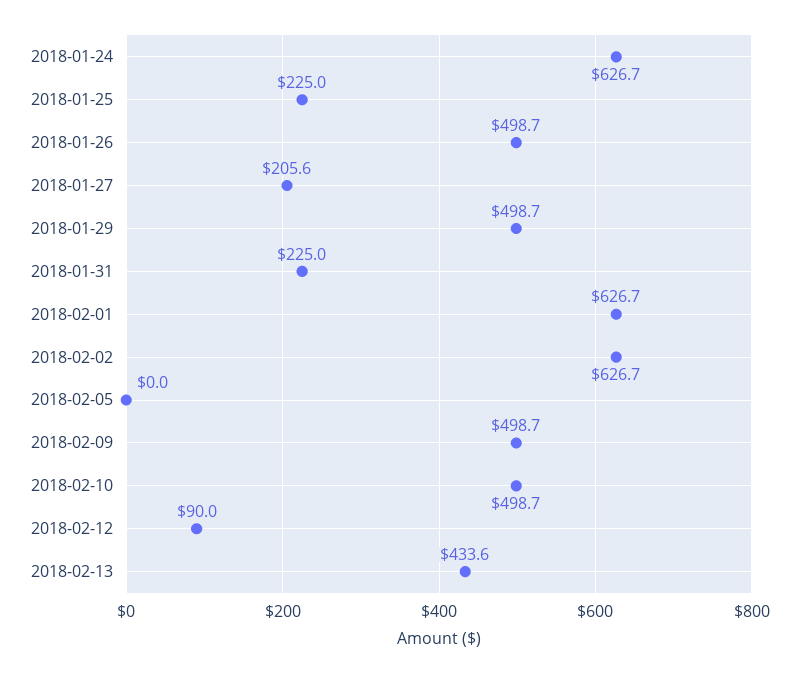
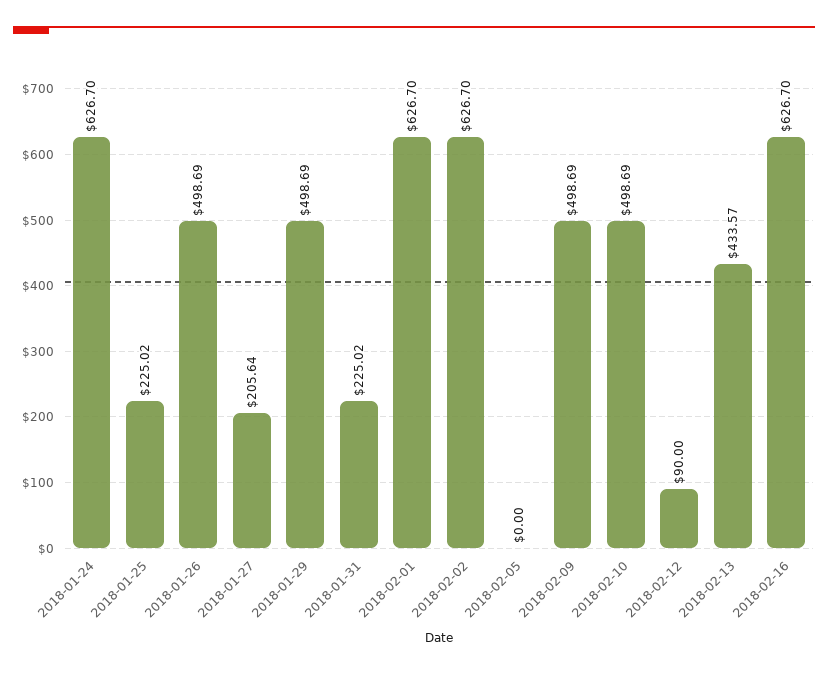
2018-02-16: none -> 626.7

